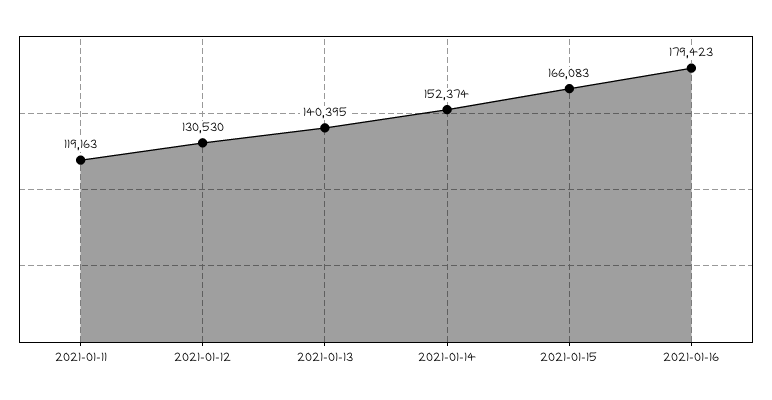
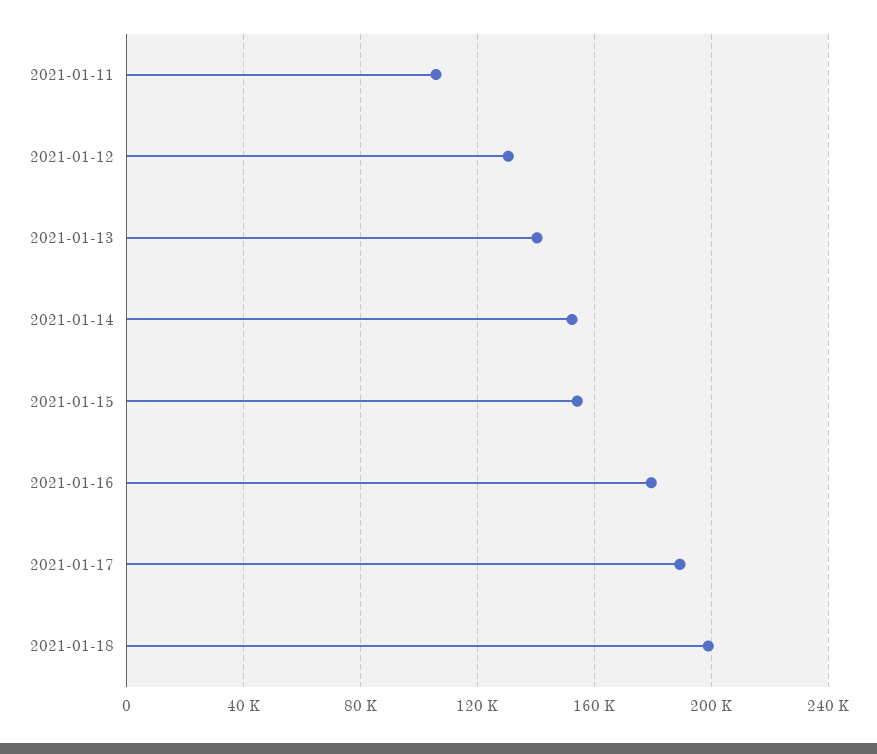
2021-01-11: 119163 -> 105000
2021-01-15: 166083 -> 155000
2021-01-17: none -> 190000
2021-01-18: none -> 200000

